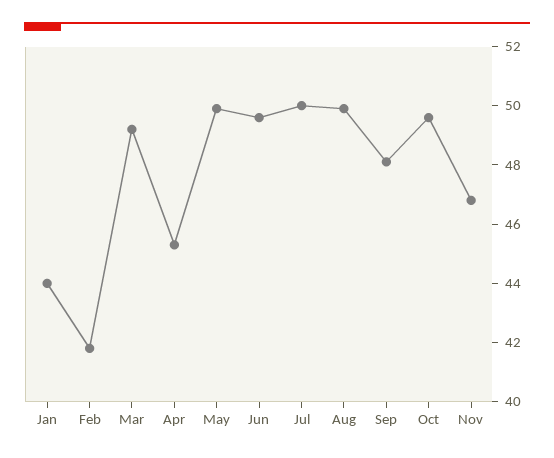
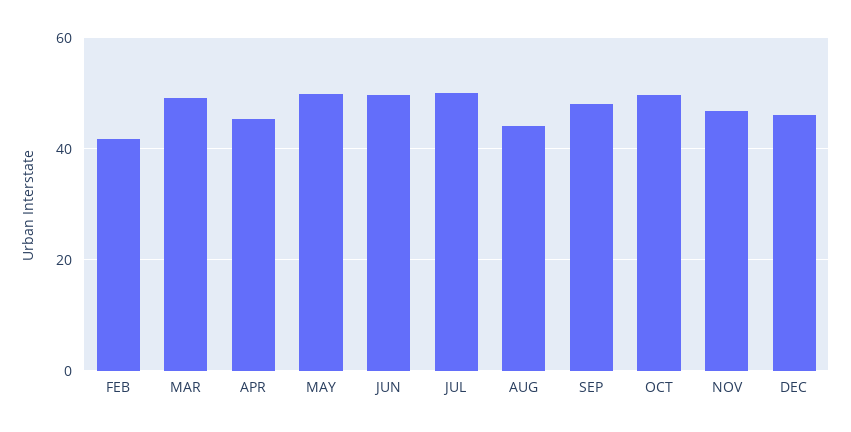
Jan: 44 -> none
Aug: 50 -> 44
DEC: none -> 46

